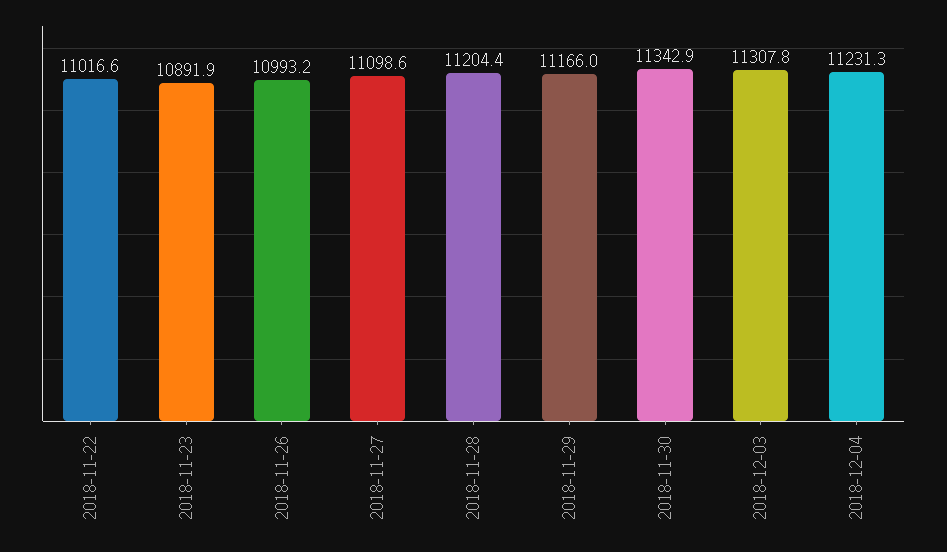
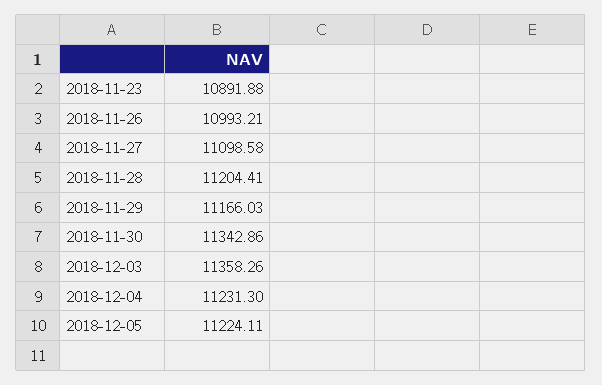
2018-11-22: 11016.6 -> none
2018-12-03: 11307.8 -> 11358.26
2018-12-05: none -> 11224.11

